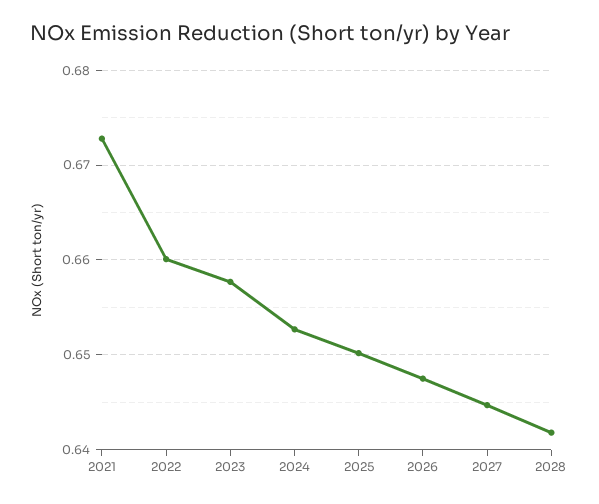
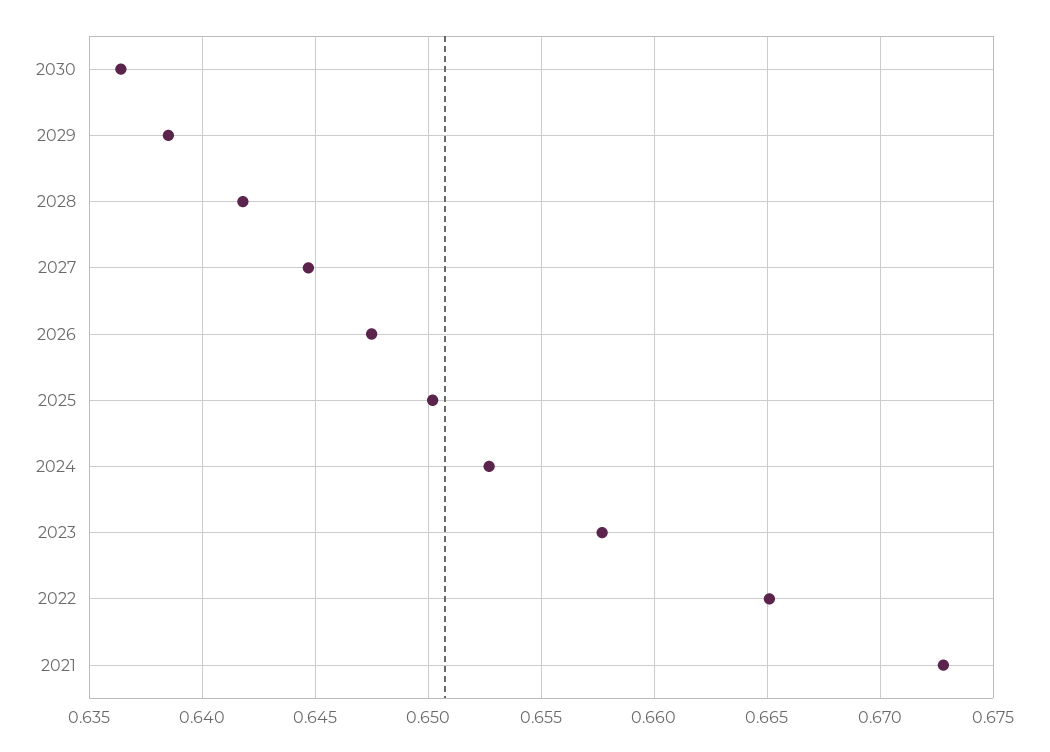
2022: 0.66 -> 0.665
2030: none -> 0.6365
2029: none -> 0.6385

